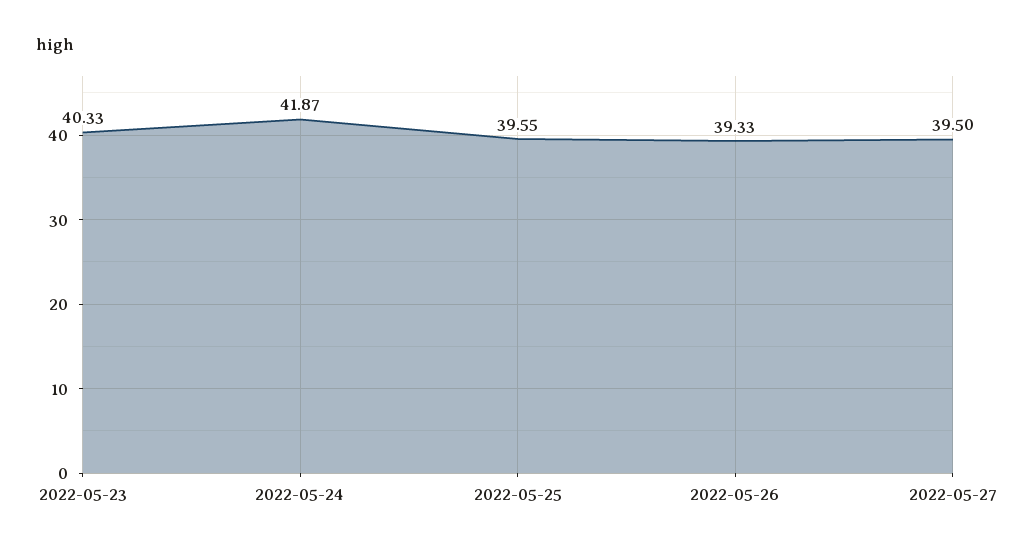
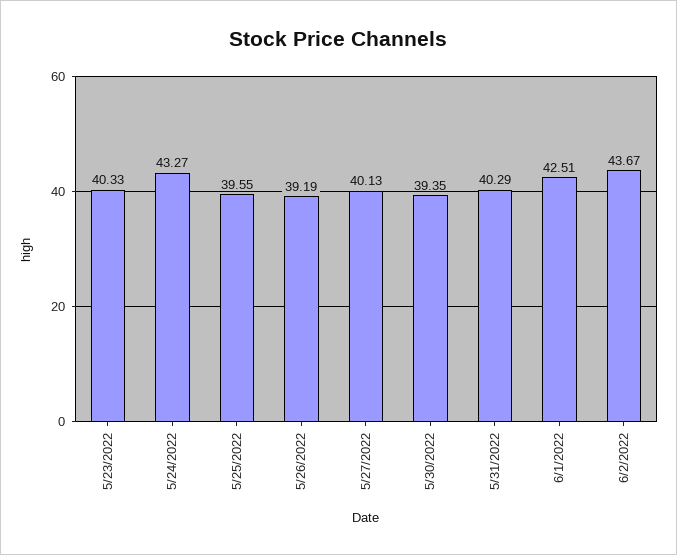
2022-05-24: 41.87 -> 43.27
2022-05-26: 39.33 -> 39.19
2022-05-27: 39.5 -> 40.13
5/30/2022: none -> 39.35
5/31/2022: none -> 40.29
6/1/2022: none -> 42.51
6/2/2022: none -> 43.67

